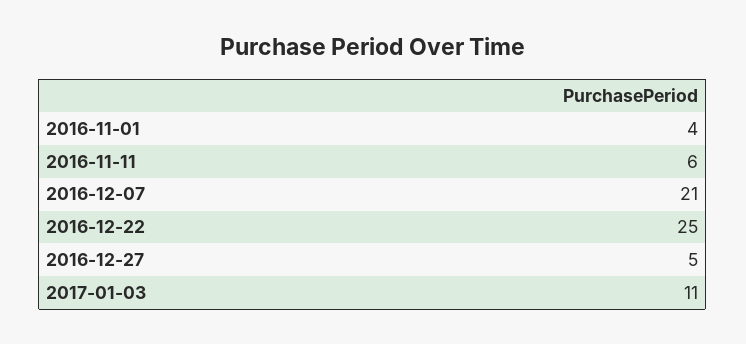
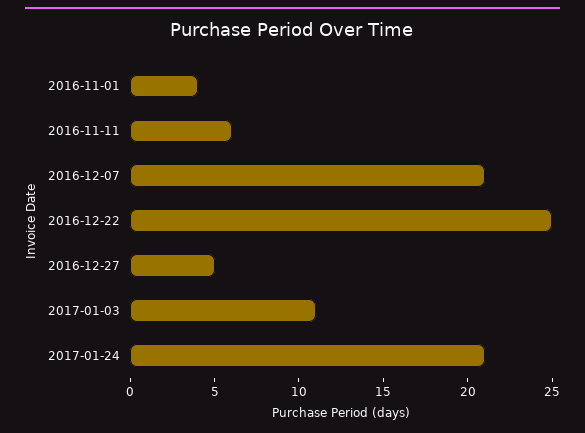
2017-01-24: none -> 21

